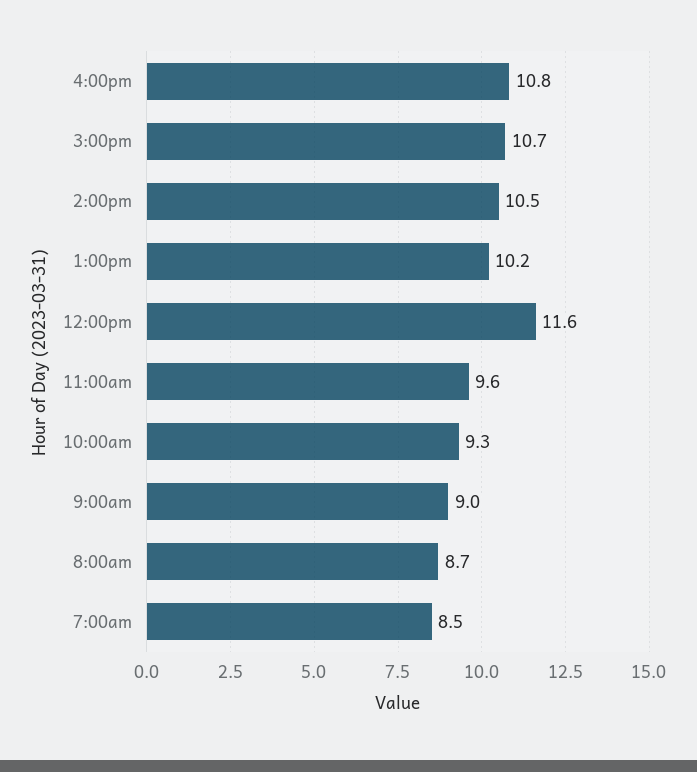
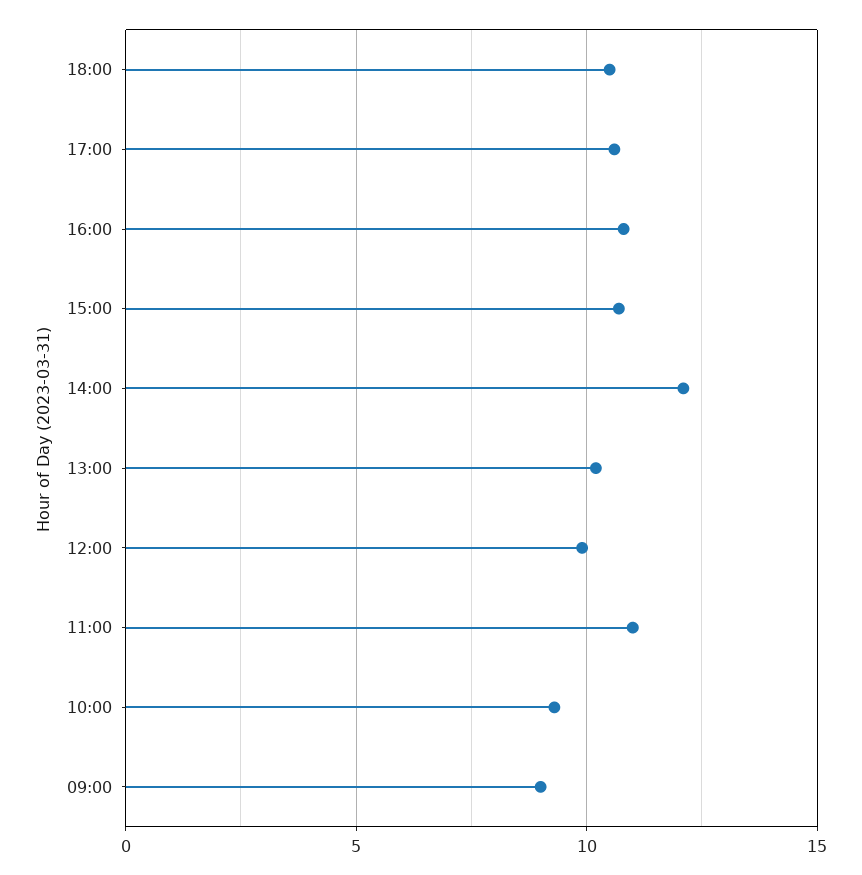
2:00pm: 10.5 -> 12
12:00pm: 11.6 -> 10
11:00am: 9.6 -> 11
8:00am: 8.7 -> none
7:00am: 8.5 -> none
18:00: none -> 10.5
17:00: none -> 10.5

